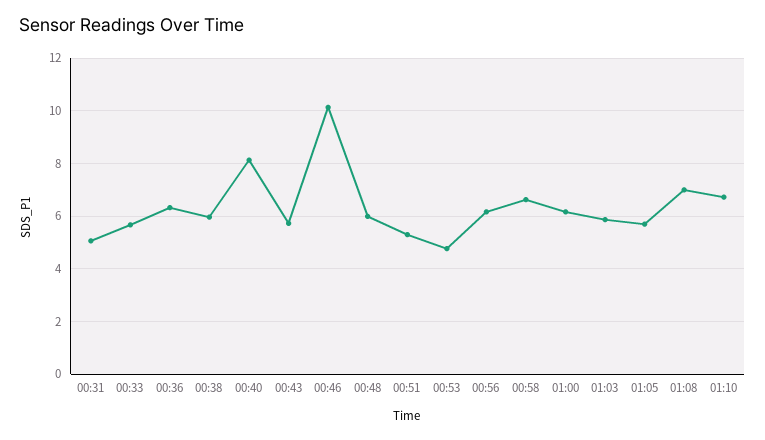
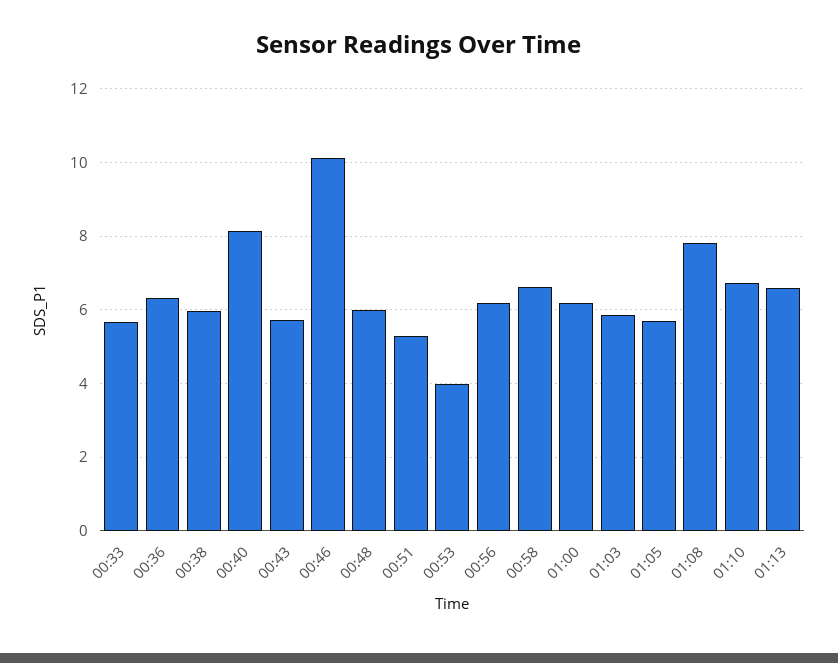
00:31: 5 -> none
00:53: 4.75 -> 4
01:08: 7 -> 7.8
01:13: none -> 6.6

